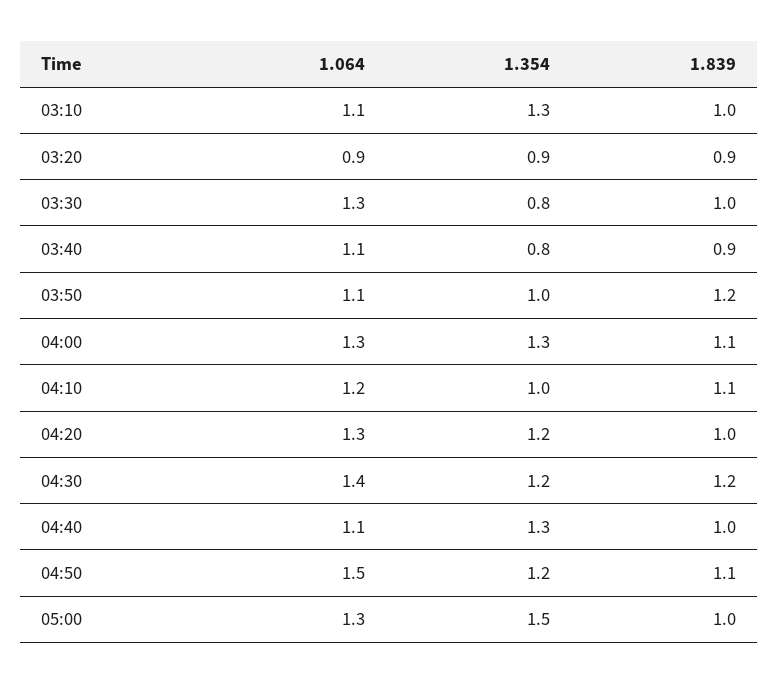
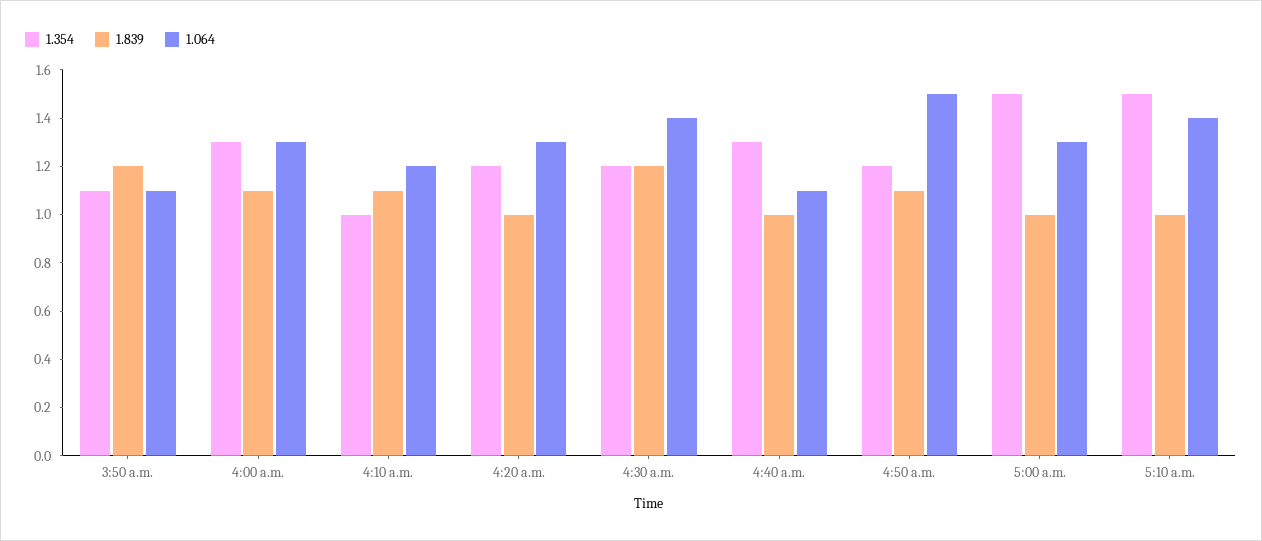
1.064, 03:10: 1.1 -> none
1.354, 03:10: 1.3 -> none
1.839, 03:10: 1 -> none
1.064, 03:20: 0.9 -> none
1.354, 03:20: 0.9 -> none
1.839, 03:20: 0.9 -> none
1.064, 03:30: 1.3 -> none
1.354, 03:30: 0.8 -> none
1.839, 03:30: 1 -> none
1.064, 03:40: 1.1 -> none
1.354, 03:40: 0.8 -> none
1.839, 03:40: 0.9 -> none
1.354, 03:50: 1 -> 1.1
1.354, 5:10 a.m.: none -> 1.5
1.839, 5:10 a.m.: none -> 1
1.064, 5:10 a.m.: none -> 1.4

